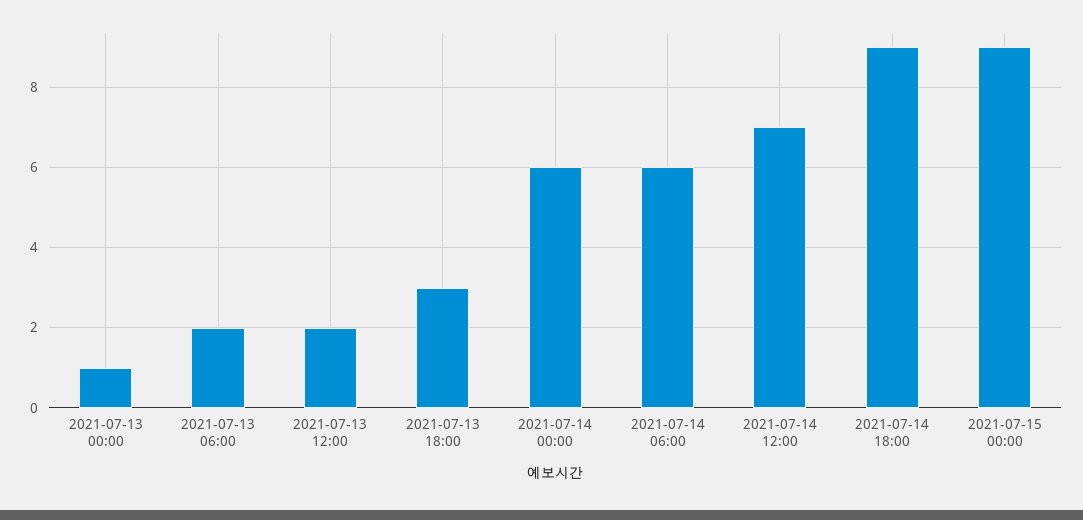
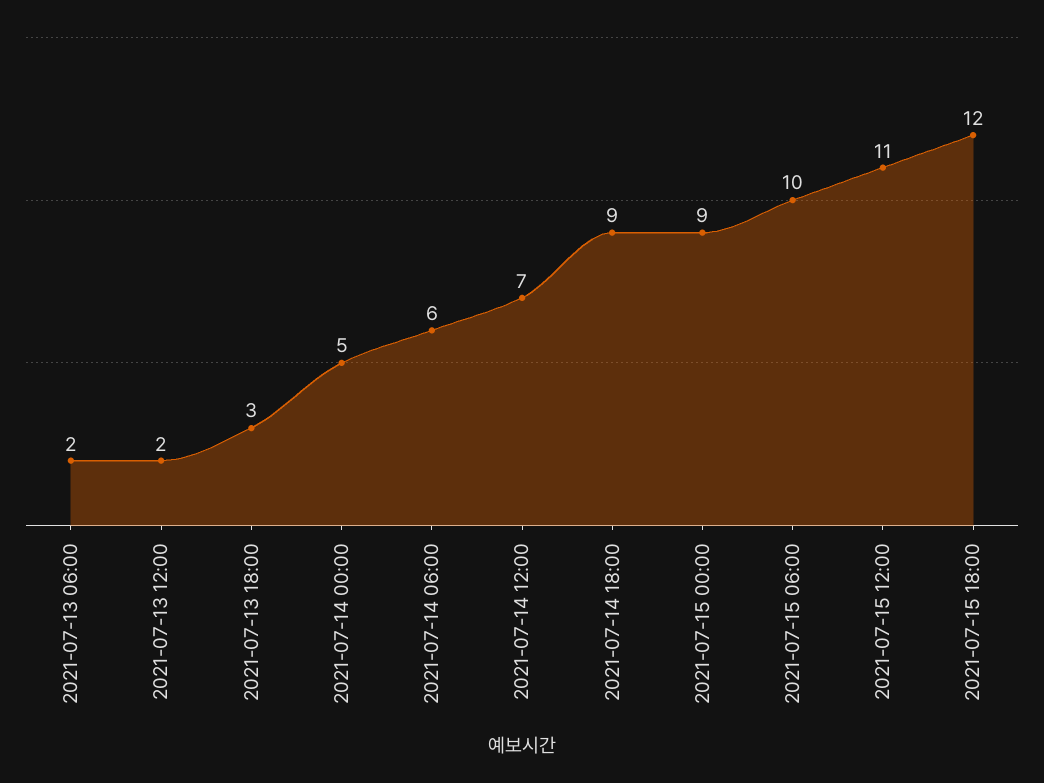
2021-07-13 00:00: 1 -> none
2021-07-14 00:00: 6 -> 5
2021-07-15 06:00: none -> 10
2021-07-15 12:00: none -> 11
2021-07-15 18:00: none -> 12

